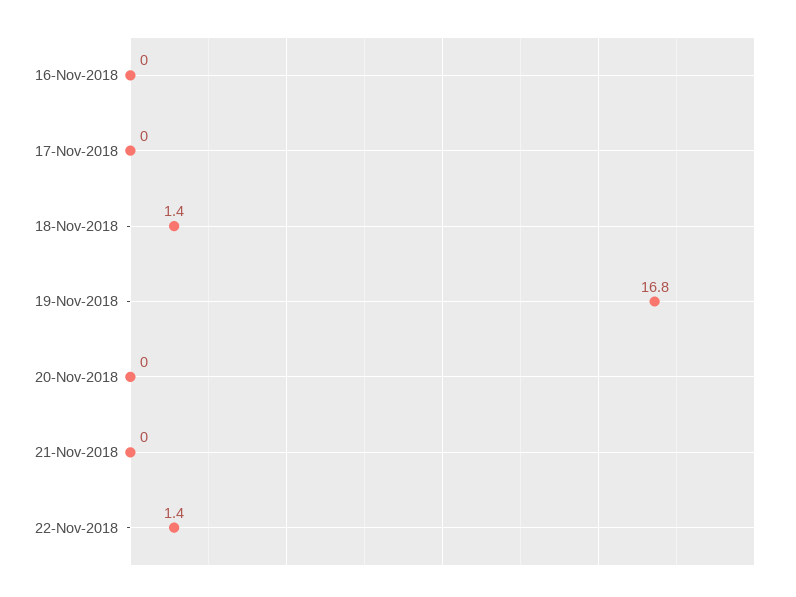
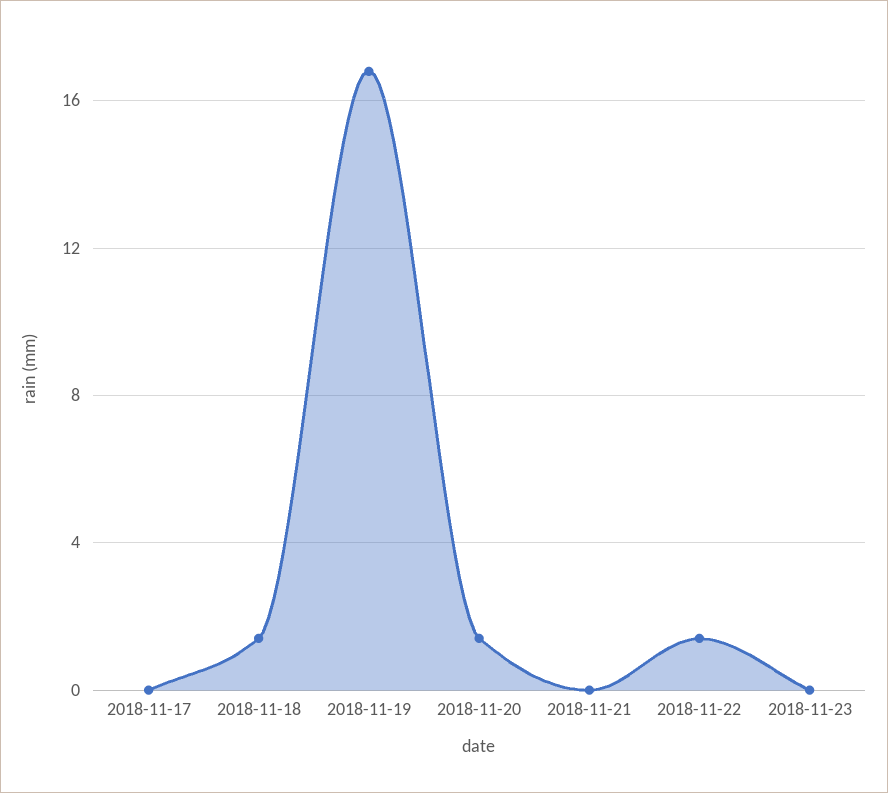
16-Nov-2018: 0 -> none
20-Nov-2018: 0 -> 1.5
2018-11-23: none -> 0

